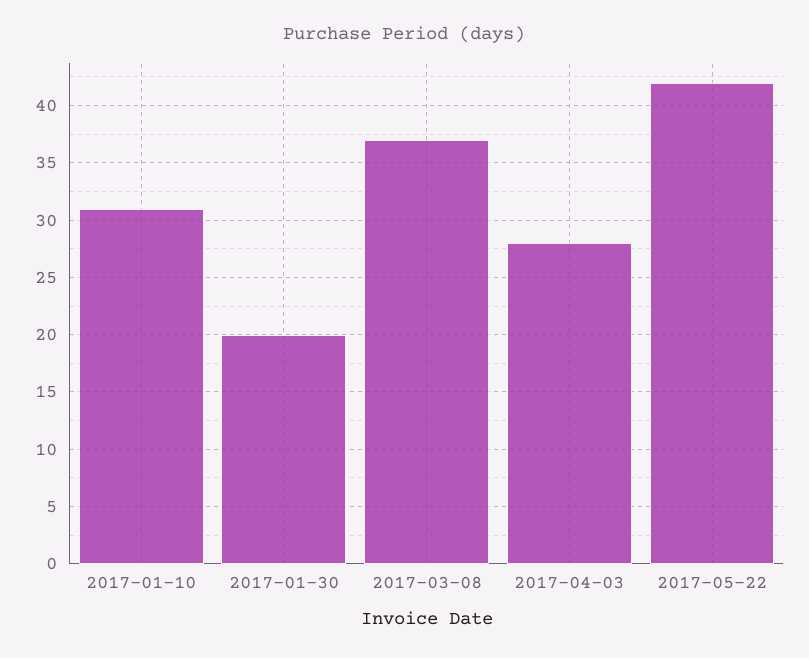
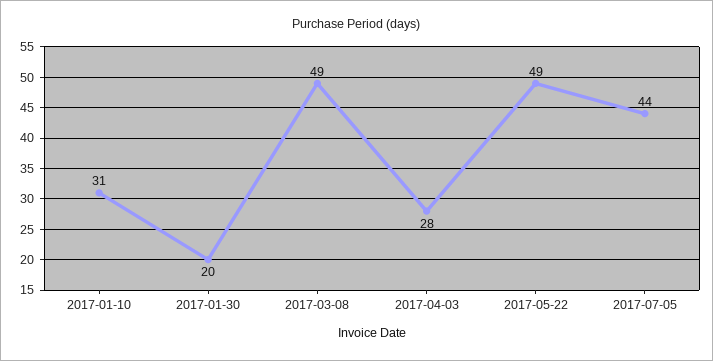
2017-03-08: 37 -> 49
2017-05-22: 42 -> 49
2017-07-05: none -> 44

